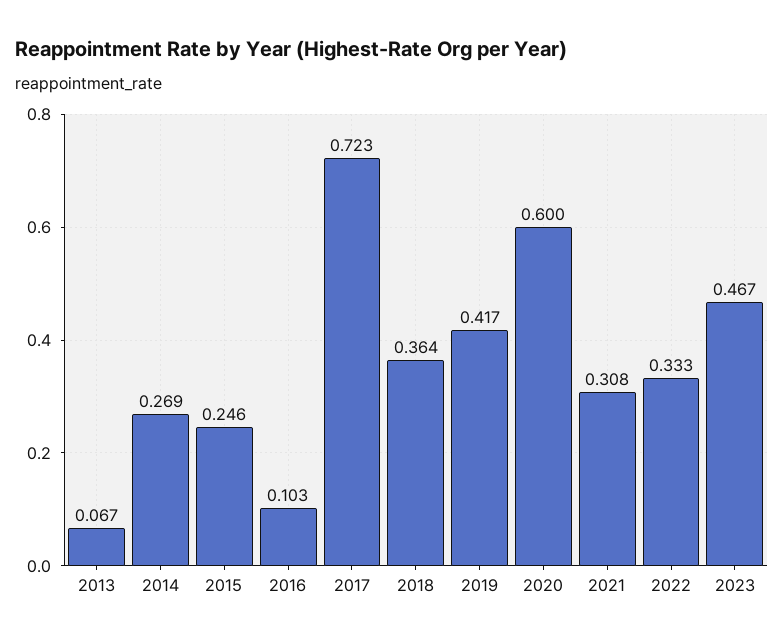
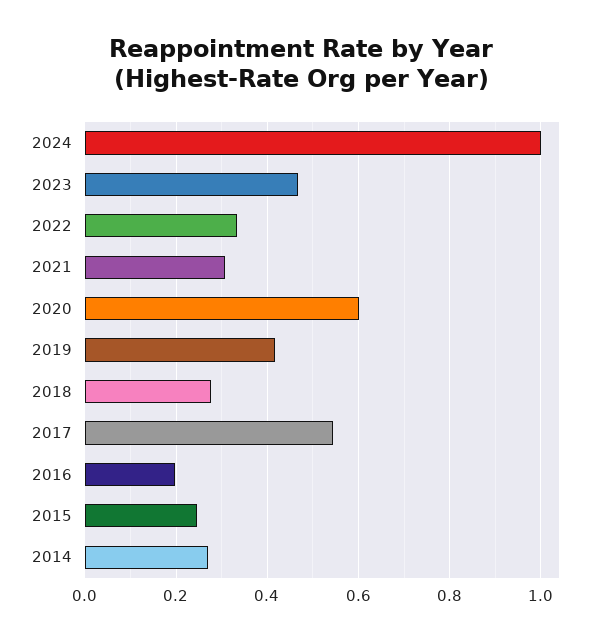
2013: 0.067 -> none
2016: 0.103 -> 0.2
2017: 0.723 -> 0.54
2018: 0.364 -> 0.28
2024: none -> 1

